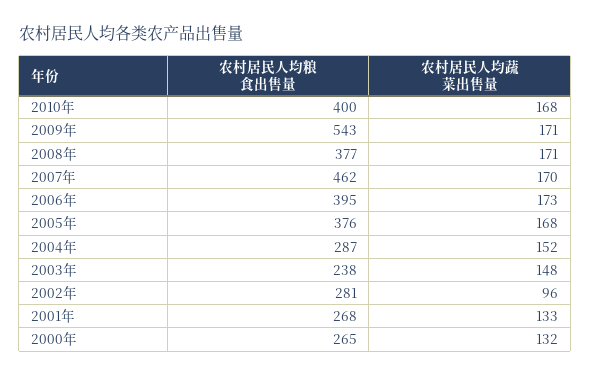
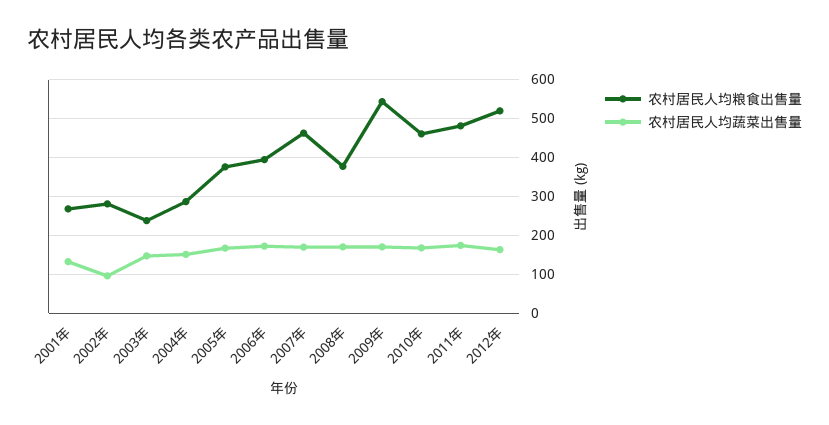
农村居民人均粮食出售量, 2010年: 400 -> 460
农村居民人均粮食出售量, 2000年: 265 -> none
农村居民人均蔬菜出售量, 2000年: 132 -> none
农村居民人均粮食出售量, 2011年: none -> 480
农村居民人均蔬菜出售量, 2011年: none -> 180
农村居民人均粮食出售量, 2012年: none -> 520
农村居民人均蔬菜出售量, 2012年: none -> 160

